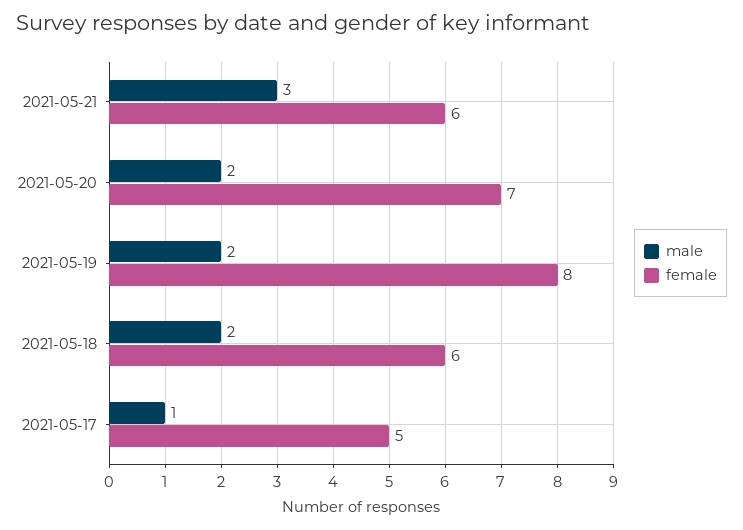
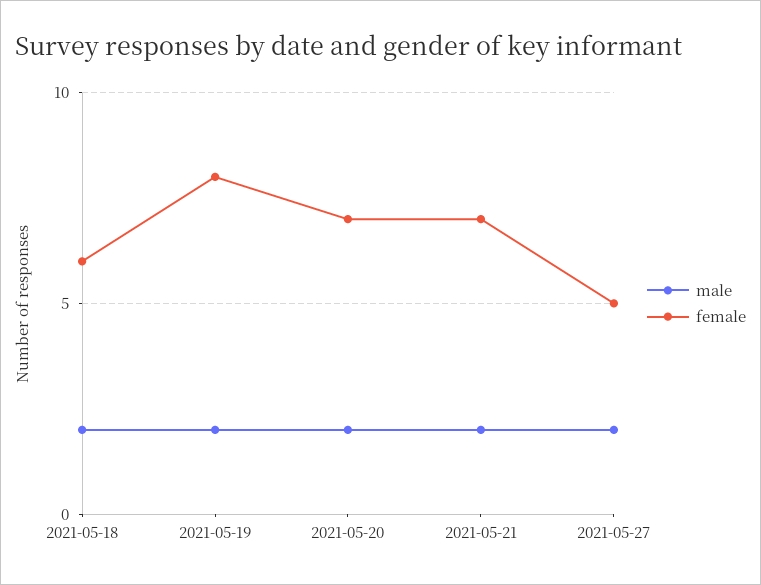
male, 2021-05-21: 3 -> 2
female, 2021-05-21: 6 -> 7
male, 2021-05-17: 1 -> none
female, 2021-05-17: 5 -> none
male, 2021-05-27: none -> 2
female, 2021-05-27: none -> 5

